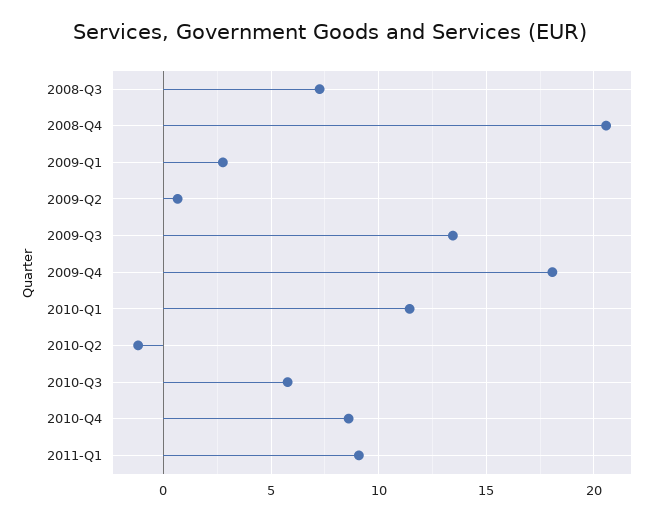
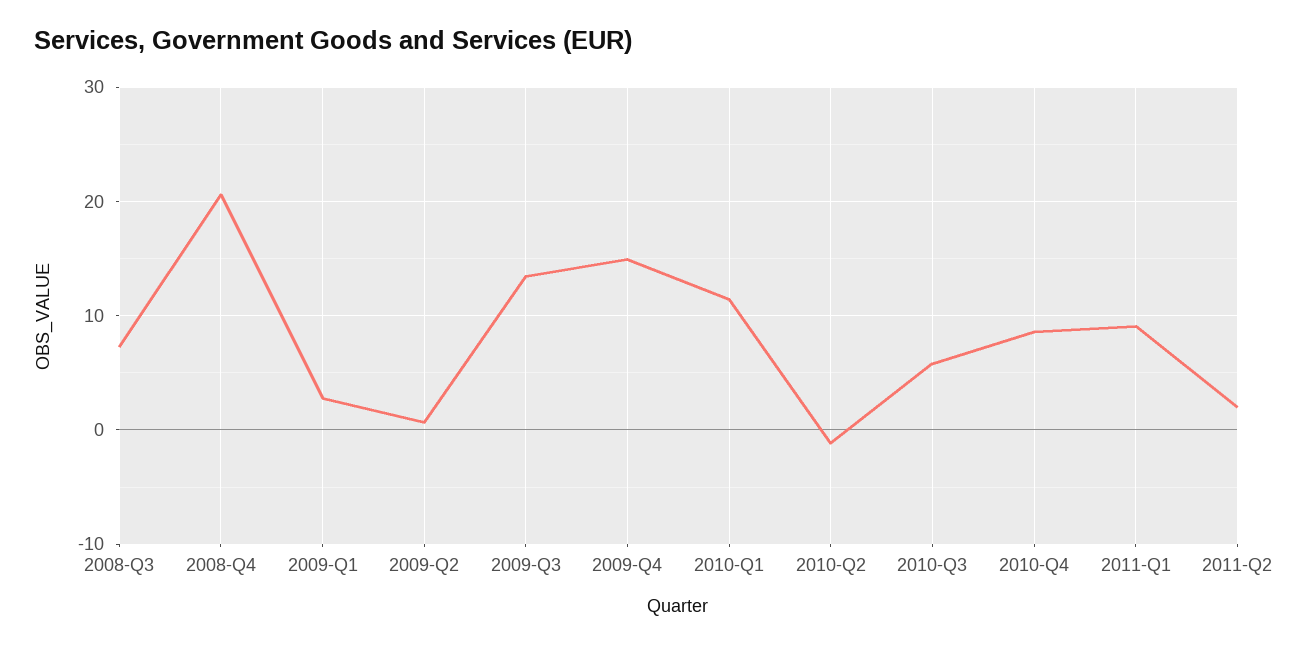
2009-Q4: 18 -> 15
2011-Q2: none -> 2

